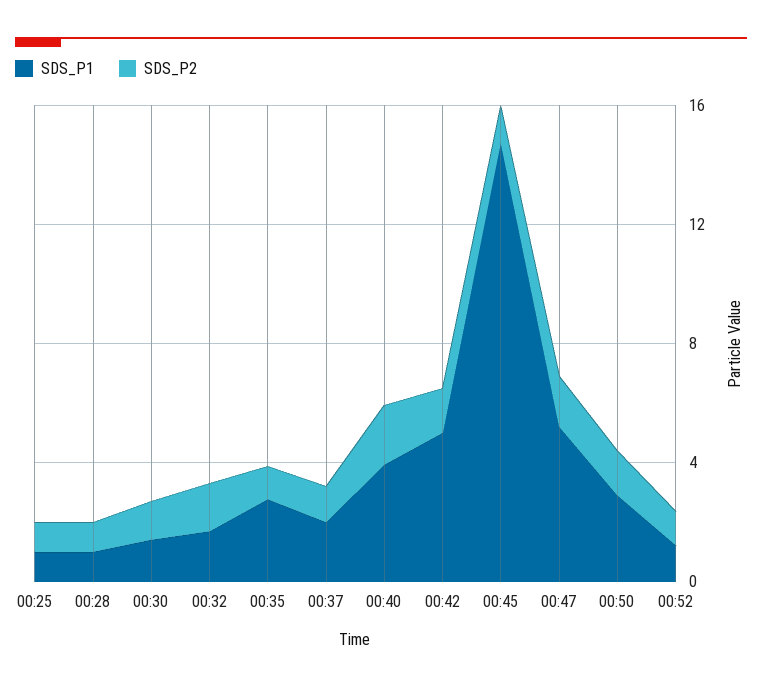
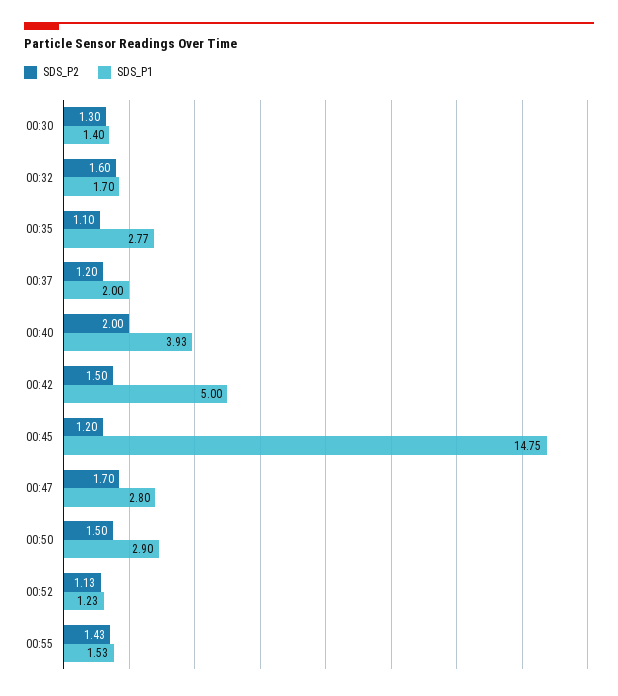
SDS_P1, 00:25: 1 -> none
SDS_P2, 00:25: 1 -> none
SDS_P1, 00:28: 1 -> none
SDS_P2, 00:28: 1 -> none
SDS_P1, 00:47: 5 -> 2.8
SDS_P2, 00:55: none -> 1.43
SDS_P1, 00:55: none -> 1.53

